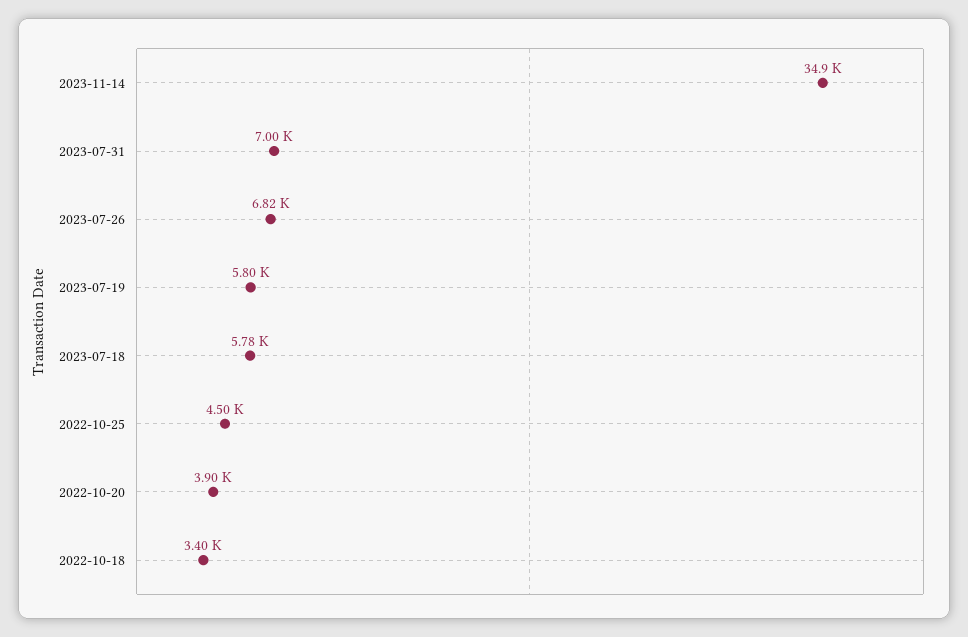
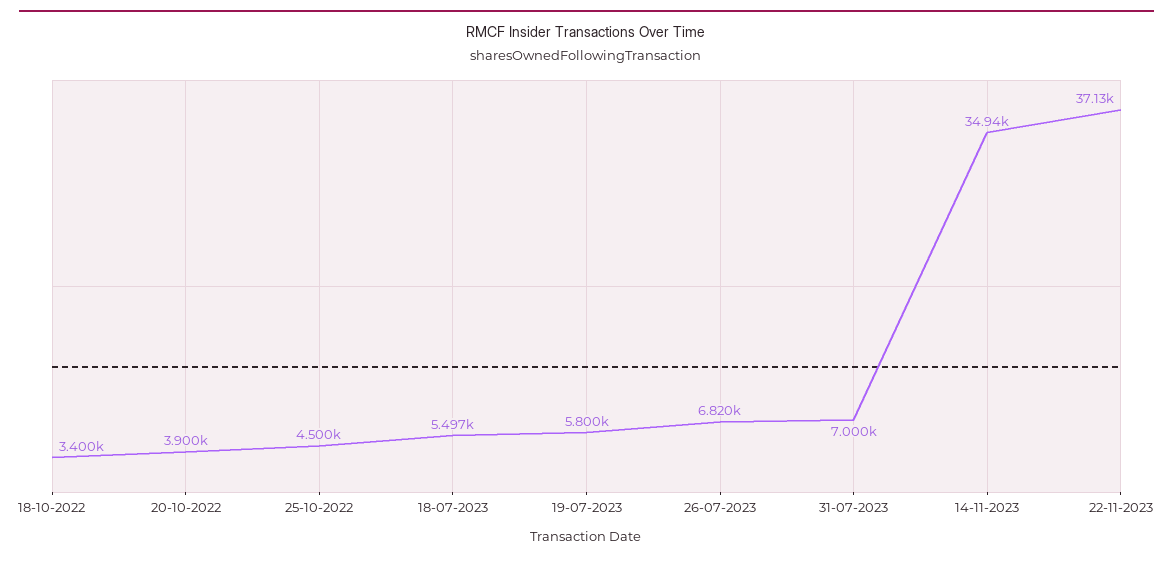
2023-07-18: 5780 -> 5497
22-11-2023: none -> 37130

